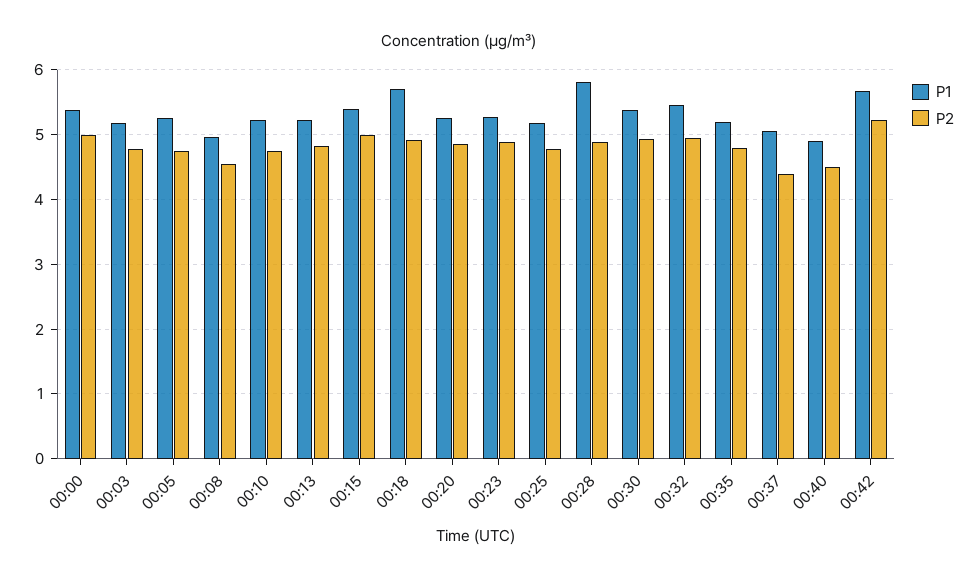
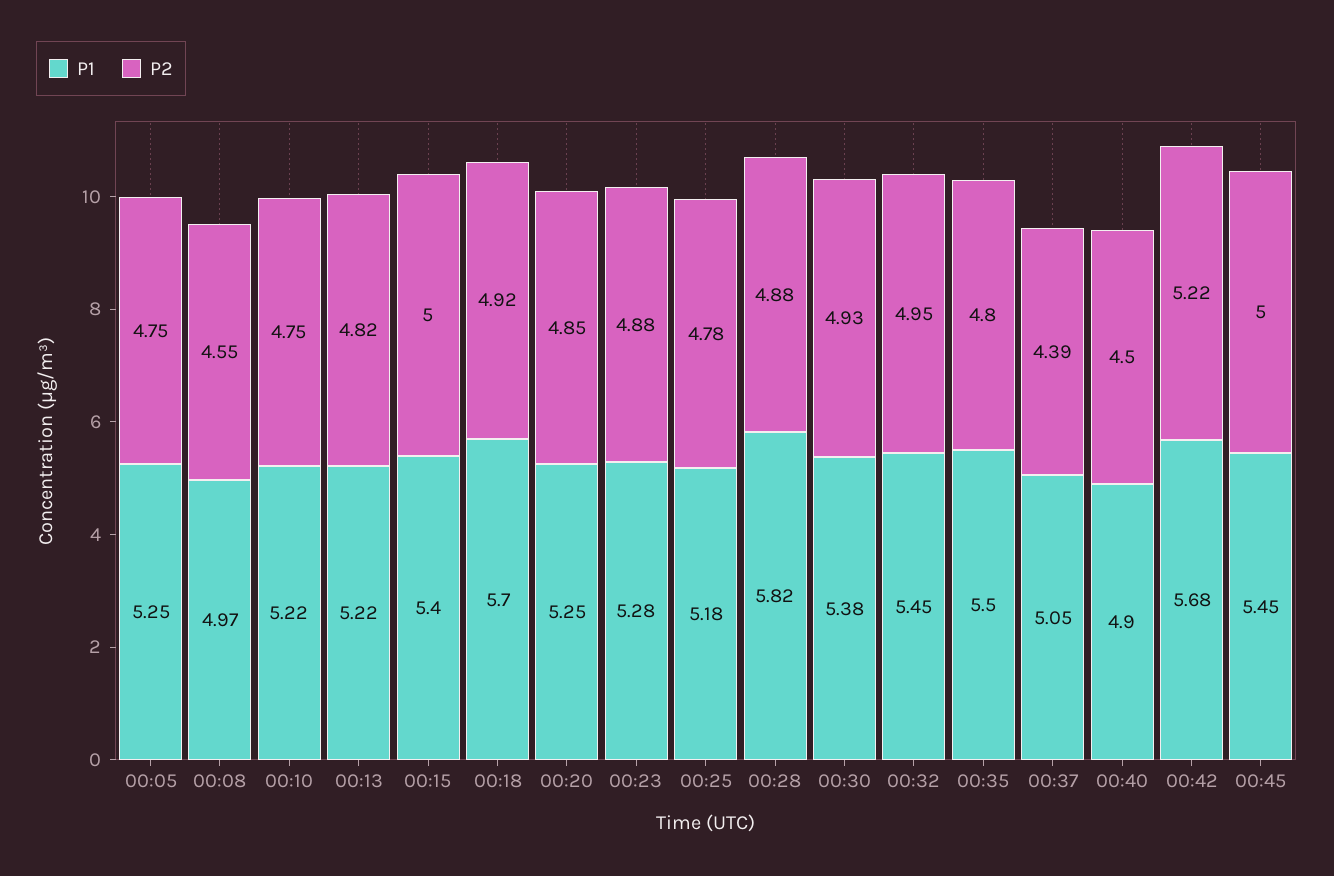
P1, 00:00: 5.4 -> none
P2, 00:00: 5 -> none
P1, 00:03: 5.2 -> none
P2, 00:03: 4.8 -> none
P1, 00:35: 5.2 -> 5.5
P1, 00:45: none -> 5.45
P2, 00:45: none -> 5

